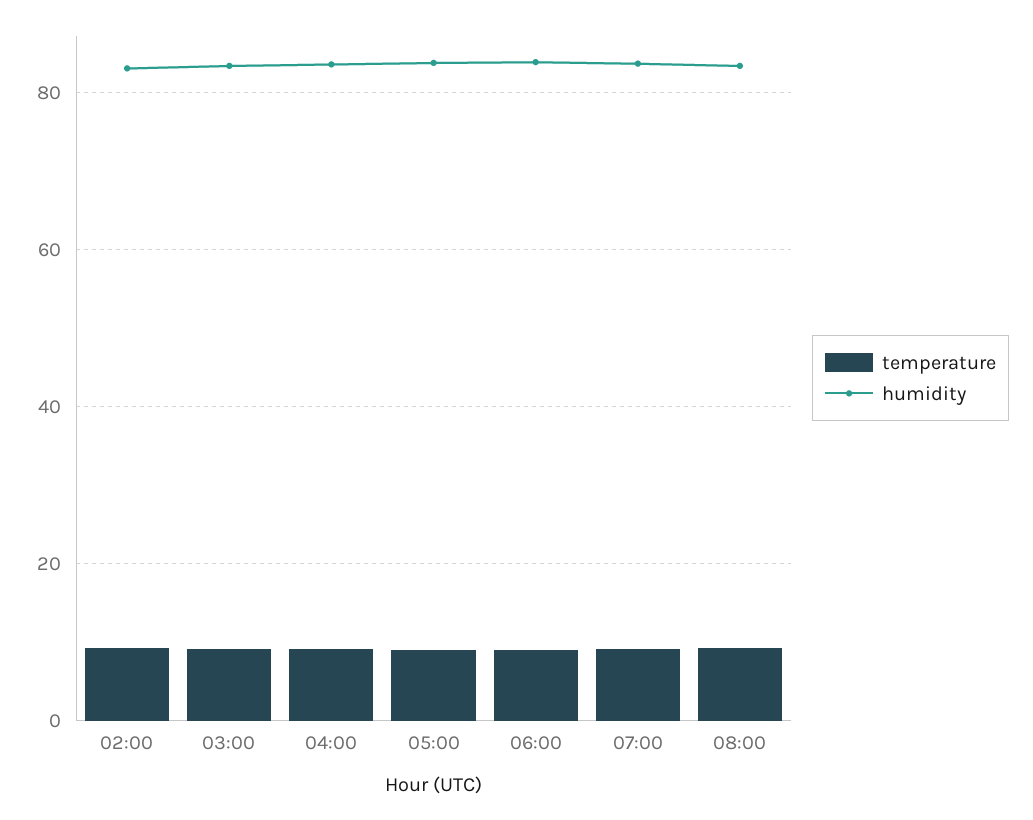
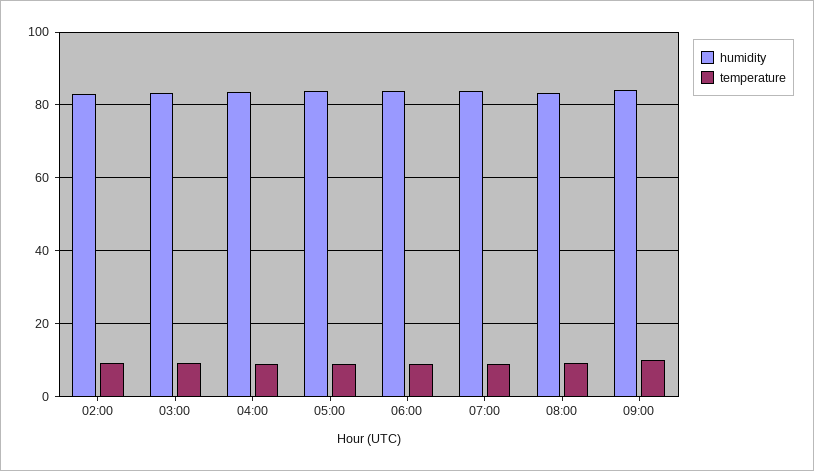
humidity, 09:00: none -> 84
temperature, 09:00: none -> 10

